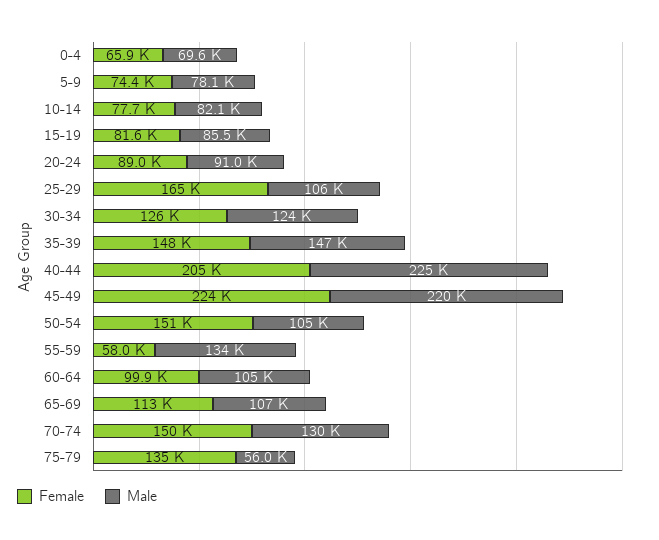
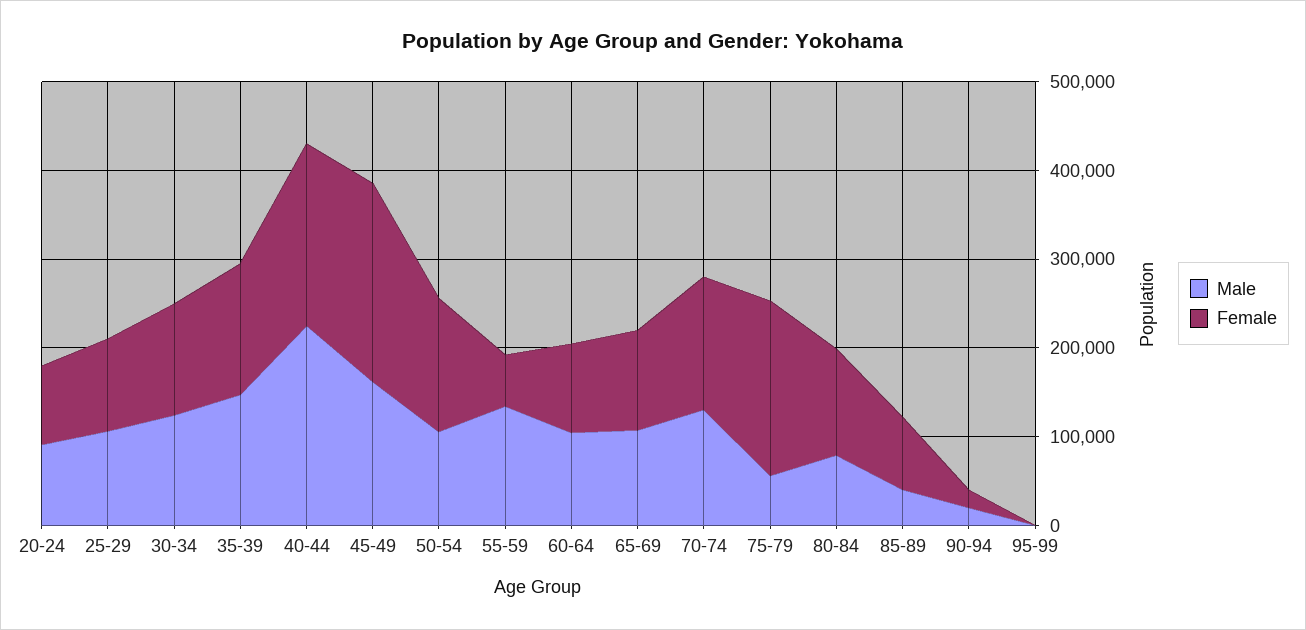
Female, 0-4: 65900 -> none
Male, 0-4: 69600 -> none
Female, 5-9: 74400 -> none
Male, 5-9: 78100 -> none
Female, 10-14: 77700 -> none
Male, 10-14: 82100 -> none
Female, 15-19: 81600 -> none
Male, 15-19: 85500 -> none
Female, 25-29: 165000 -> 100000
Male, 45-49: 220000 -> 160000
Female, 75-79: 135000 -> 200000
Male, 80-84: none -> 80000
Female, 80-84: none -> 120000
Male, 85-89: none -> 40000
Female, 85-89: none -> 80000
Male, 90-94: none -> 20000
Female, 90-94: none -> 20000
Male, 95-99: none -> 0
Female, 95-99: none -> 0

